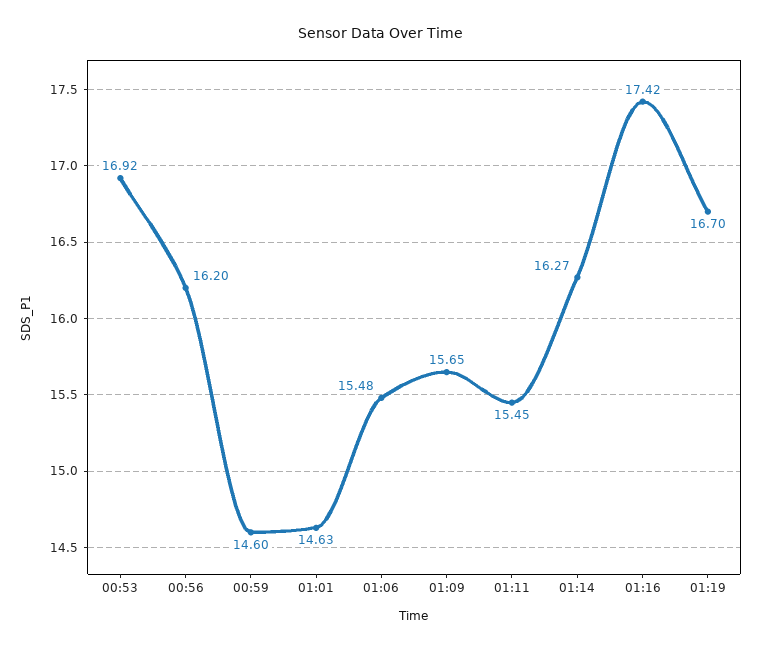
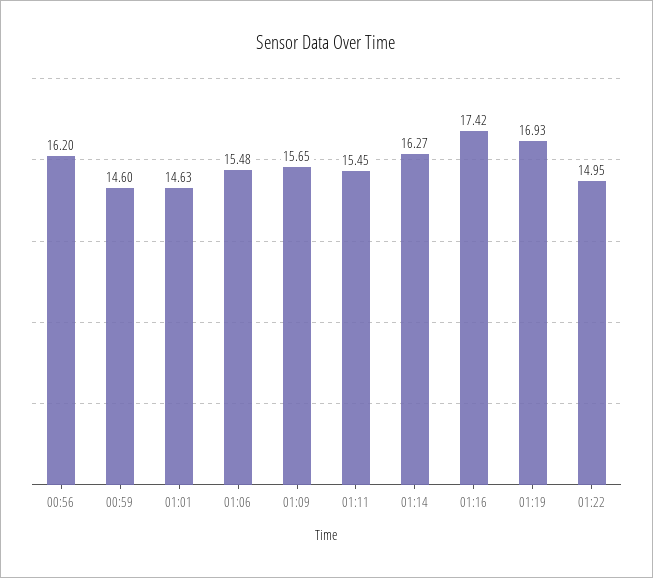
00:53: 16.92 -> none
01:19: 16.7 -> 16.93
01:22: none -> 14.95

